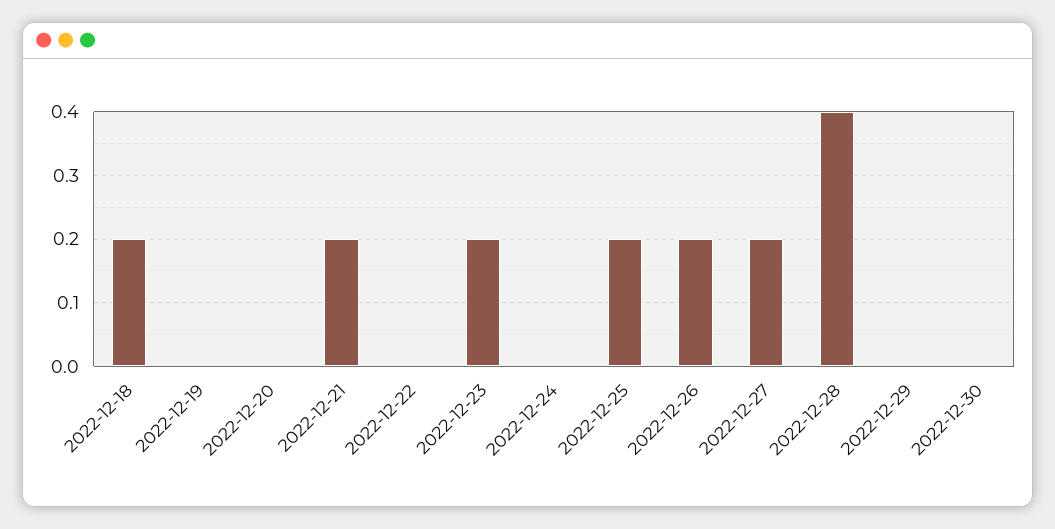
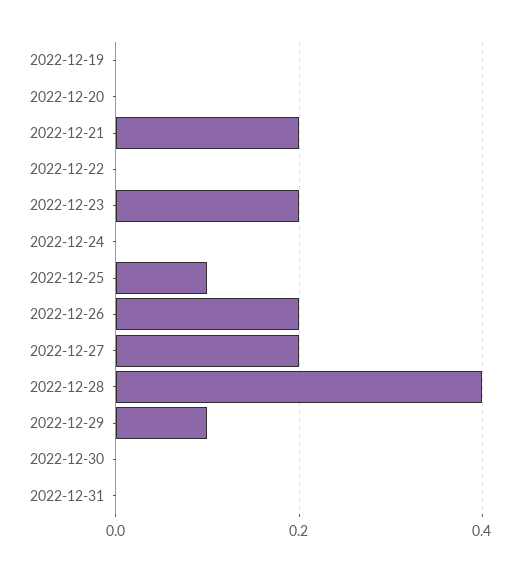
2022-12-18: 0.2 -> none
2022-12-25: 0.2 -> 0.1
2022-12-29: 0 -> 0.1
2022-12-31: none -> 0

